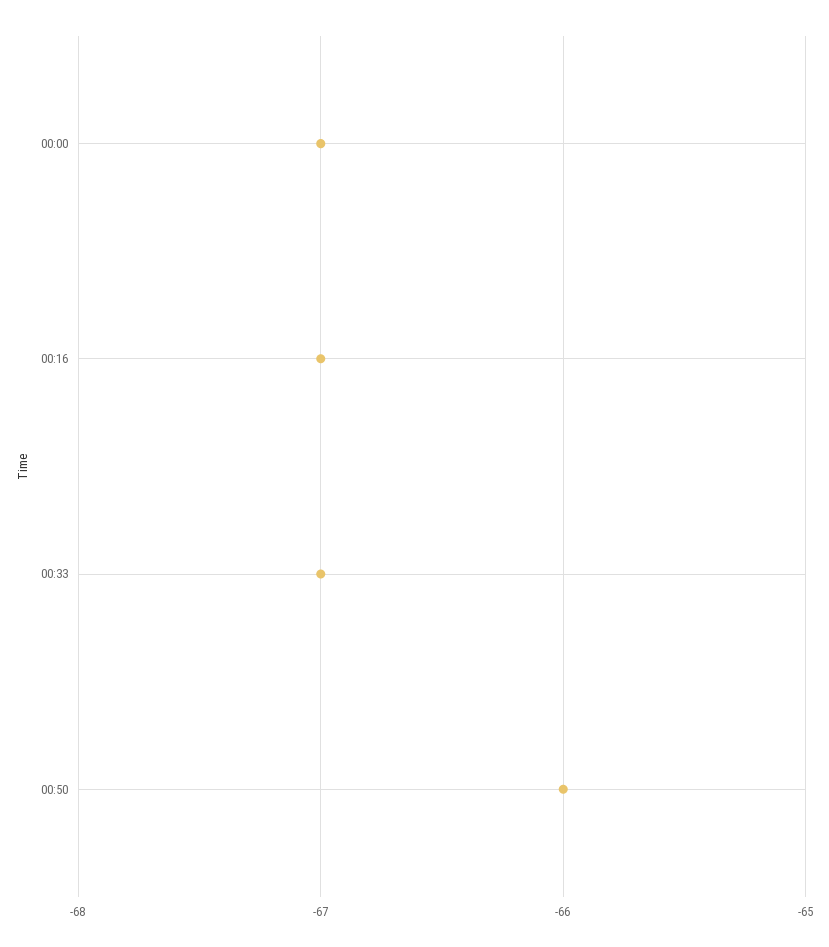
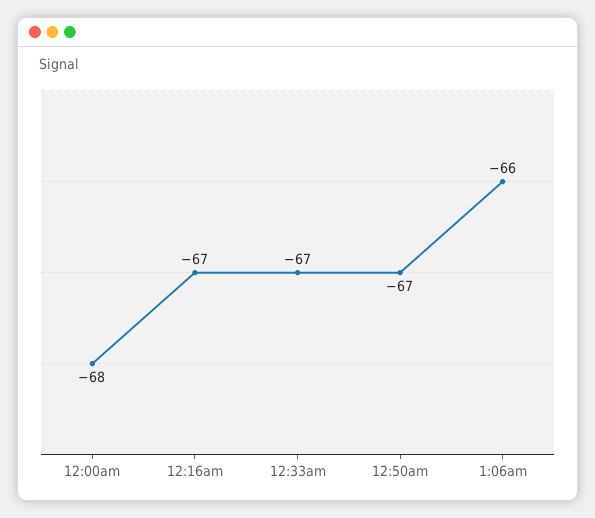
00:00: -67 -> -68
00:50: -66 -> -67
1:06am: none -> -66

